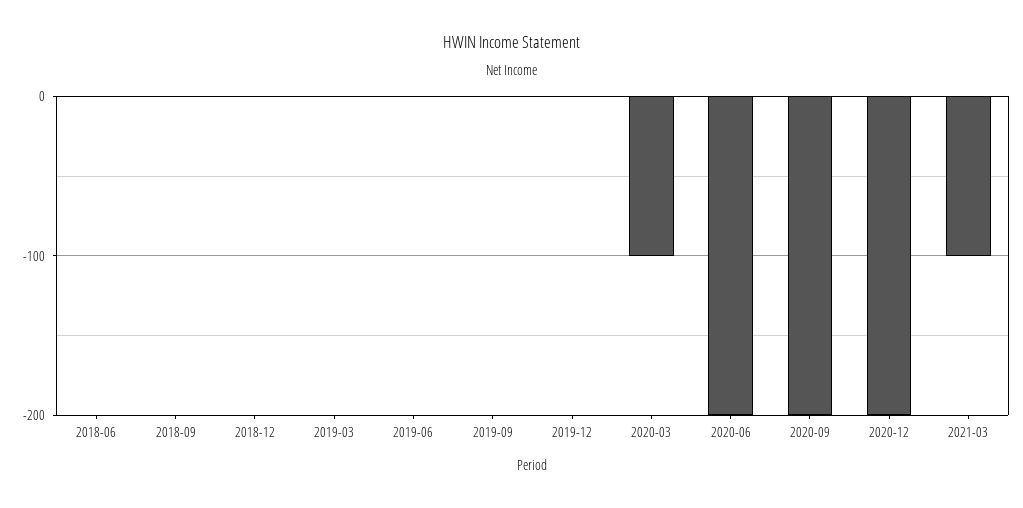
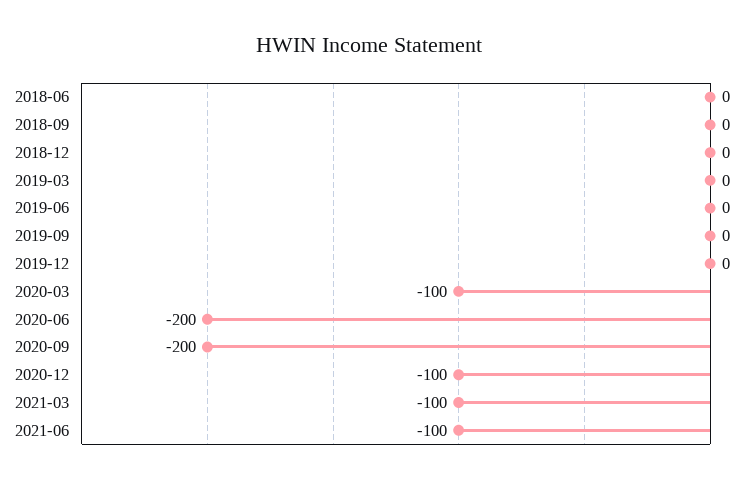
2020-12: -200 -> -100
2021-06: none -> -100

